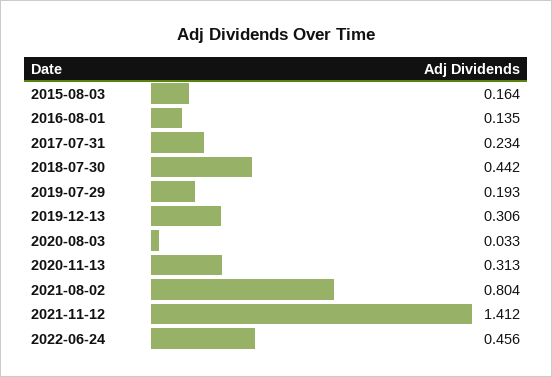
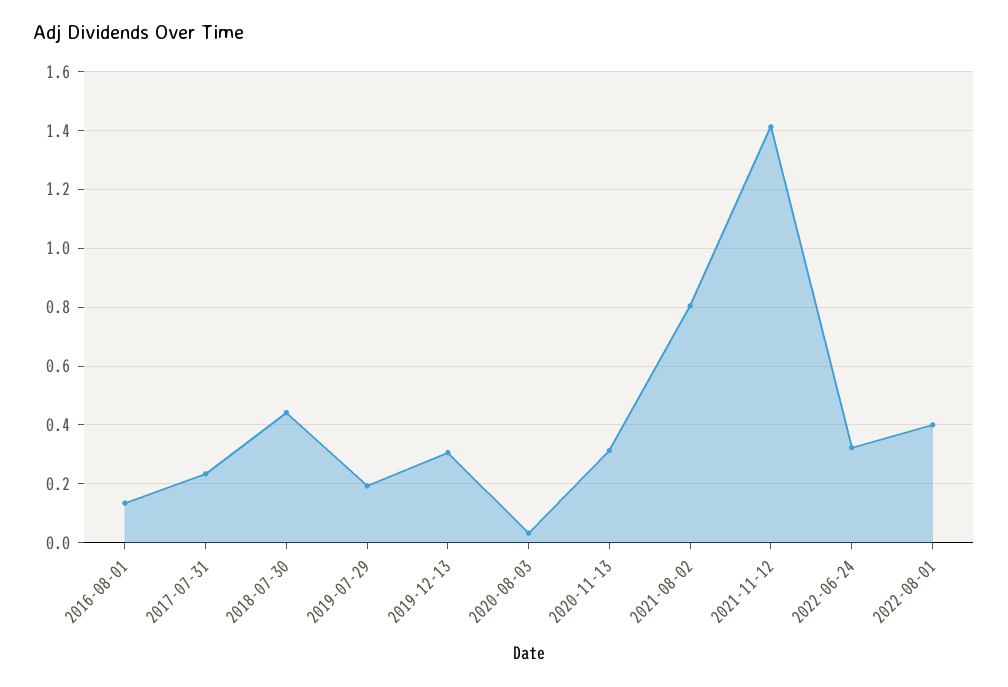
2015-08-03: 0.164 -> none
2022-06-24: 0.456 -> 0.325
2022-08-01: none -> 0.4

